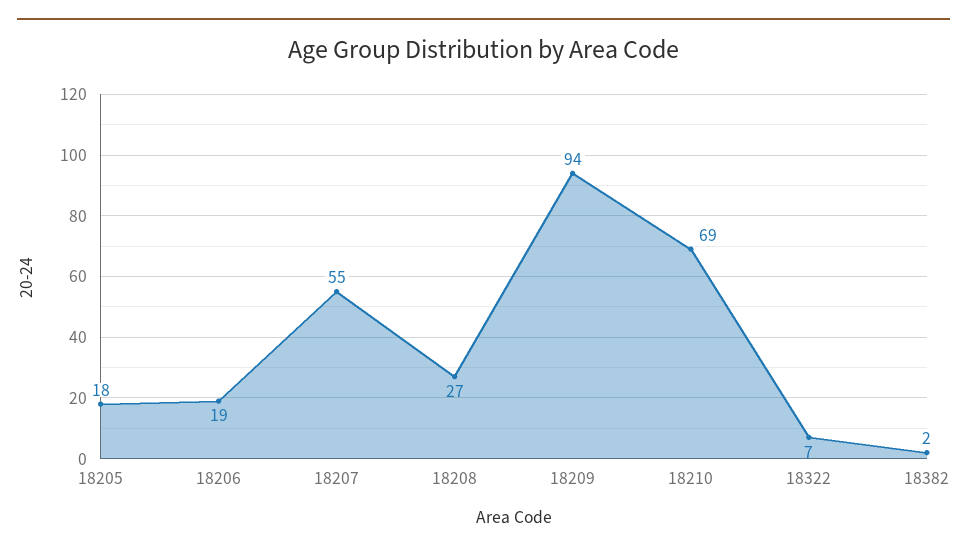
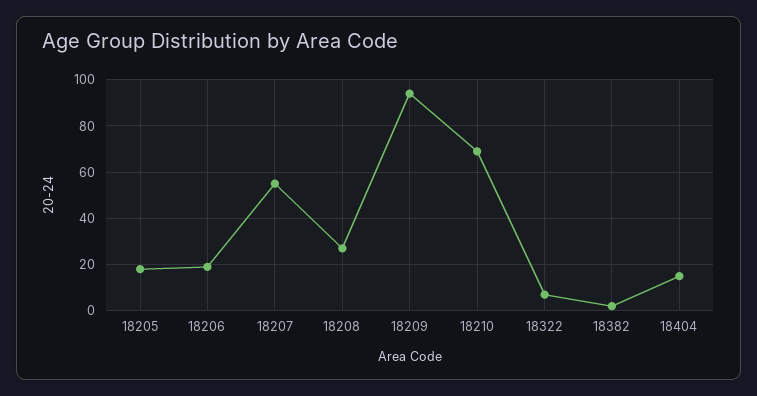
18404: none -> 15

